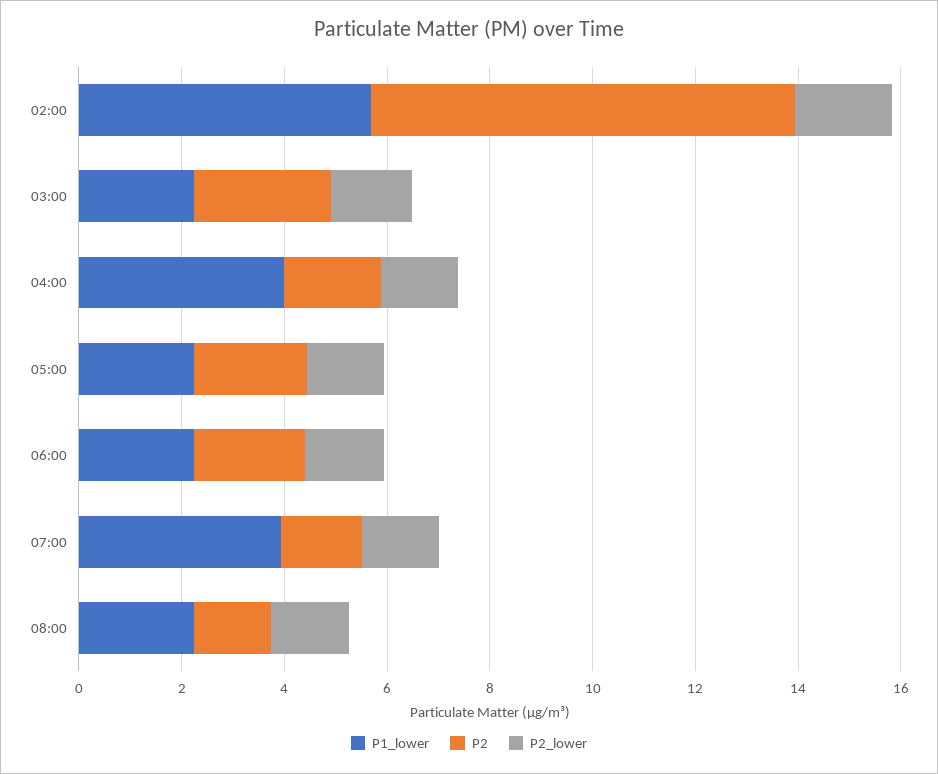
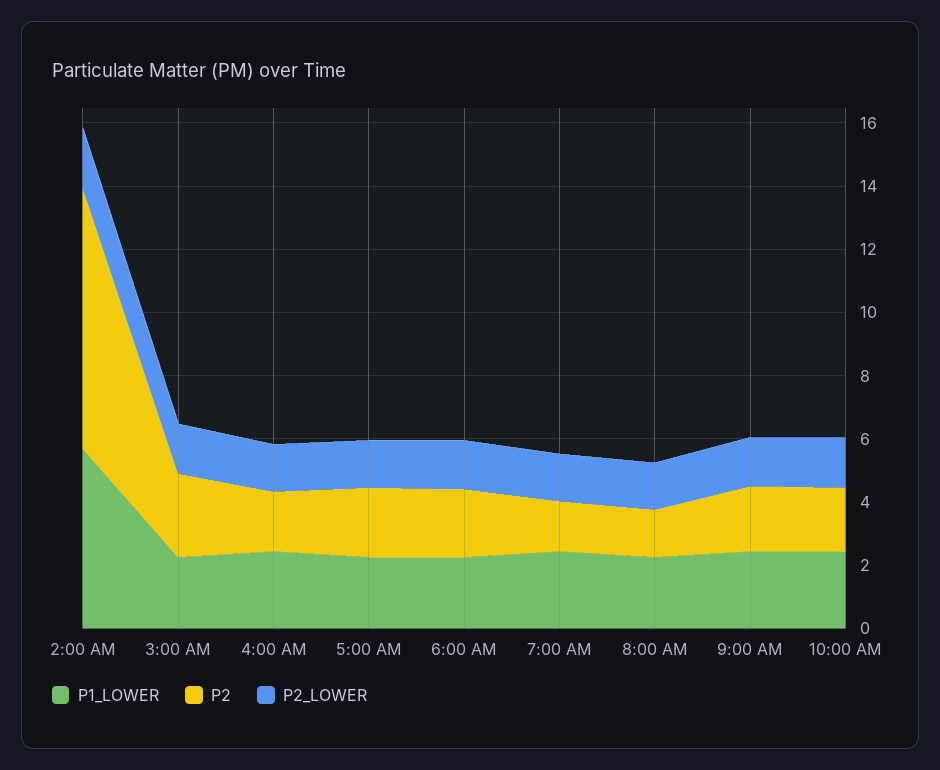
P1_lower, 04:00: 4 -> 2.5
P1_lower, 07:00: 4 -> 2.5
P1_lower, 9:00 AM: none -> 2.5
P2, 9:00 AM: none -> 2
P2_lower, 9:00 AM: none -> 1.5
P1_lower, 10:00 AM: none -> 2.5
P2, 10:00 AM: none -> 2
P2_lower, 10:00 AM: none -> 1.5

